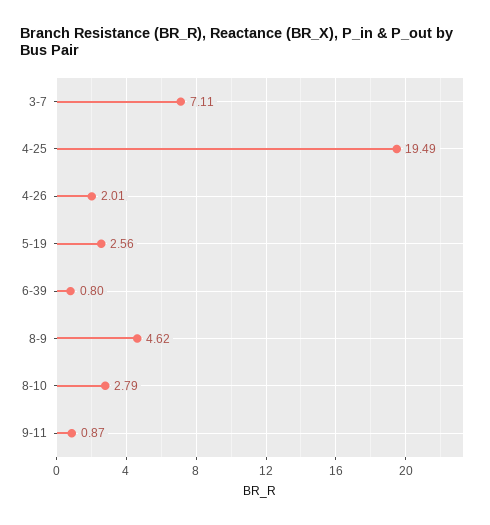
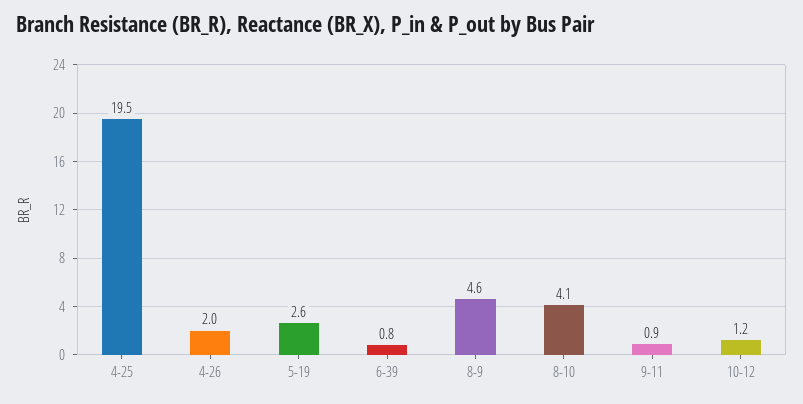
3-7: 7.11 -> none
8-10: 2.79 -> 4.1
10-12: none -> 1.2

